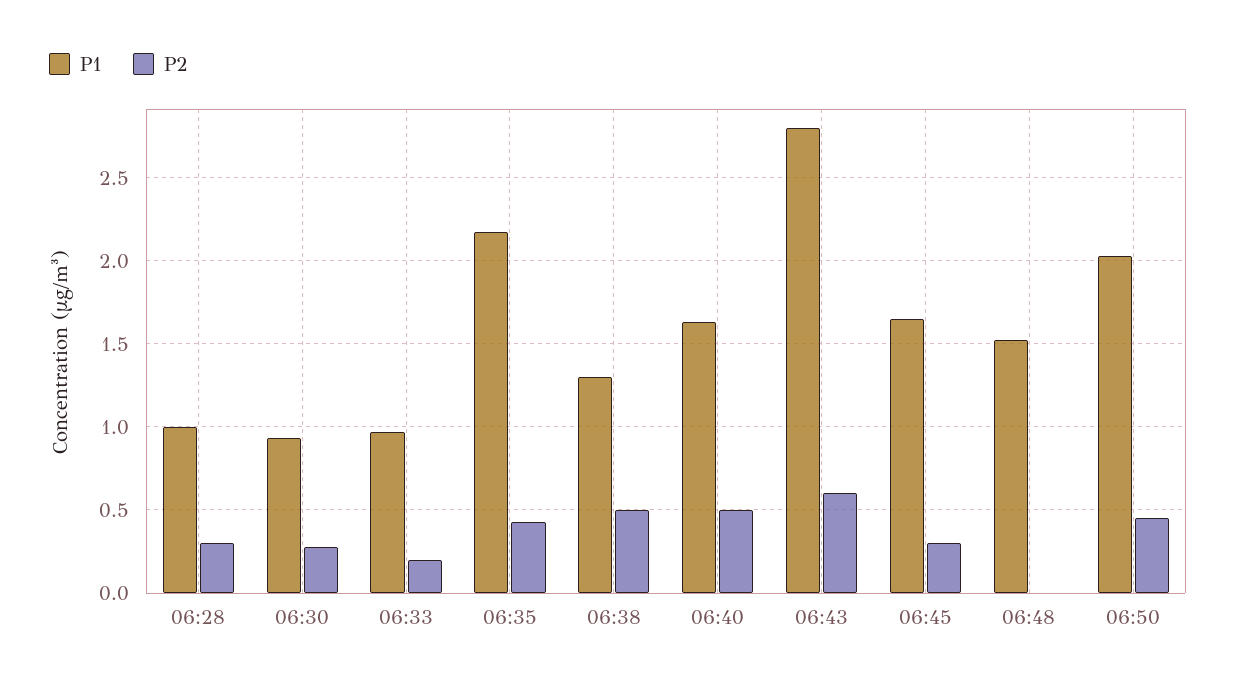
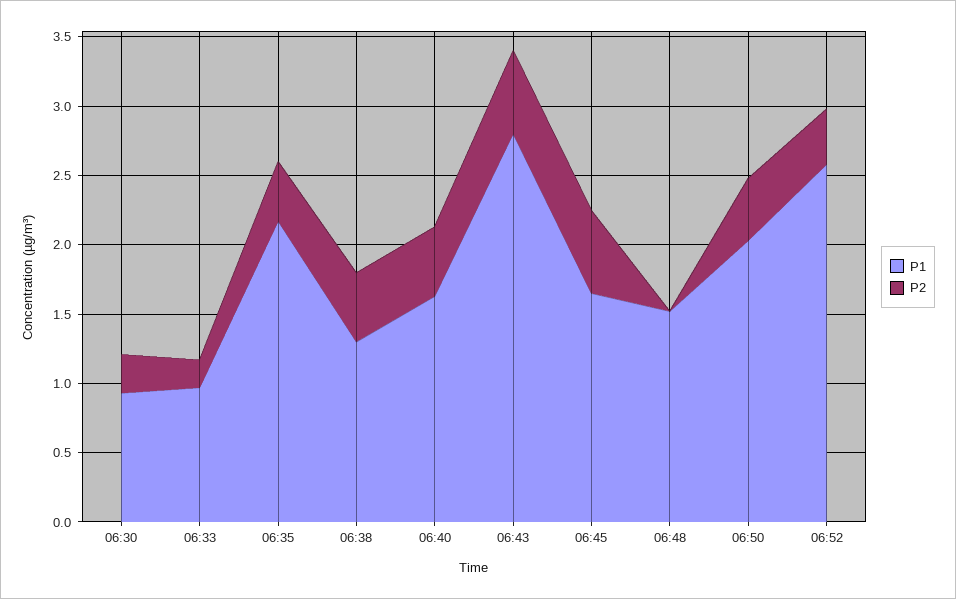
P1, 06:28: 1 -> none
P2, 06:28: 0.3 -> none
P2, 06:45: 0.3 -> 0.6
P1, 06:52: none -> 2.6
P2, 06:52: none -> 0.4

